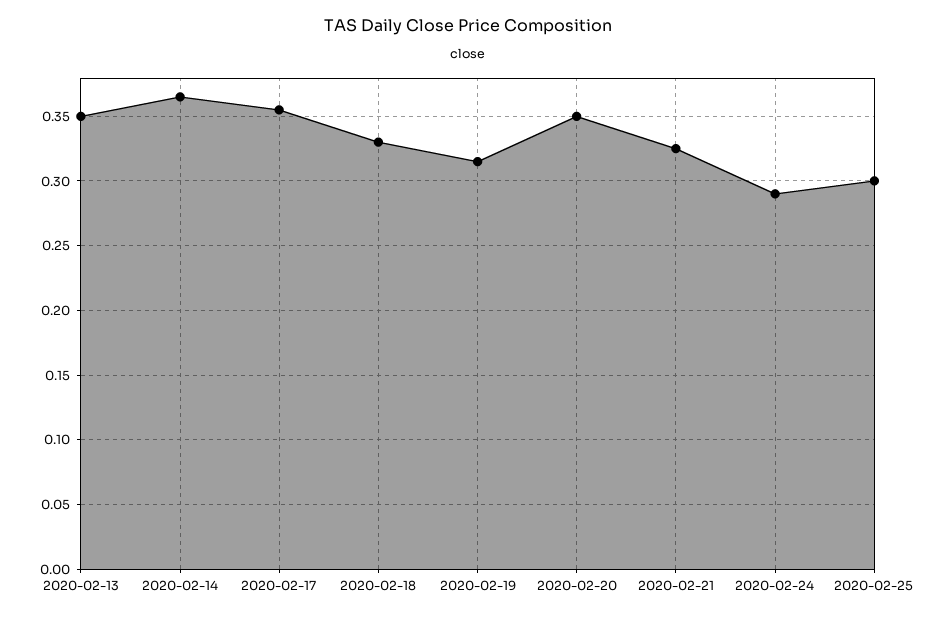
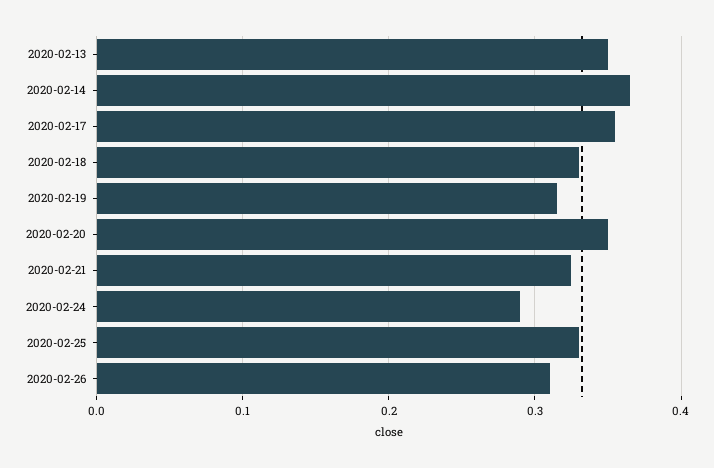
2020-02-25: 0.3 -> 0.33
2020-02-26: none -> 0.31

